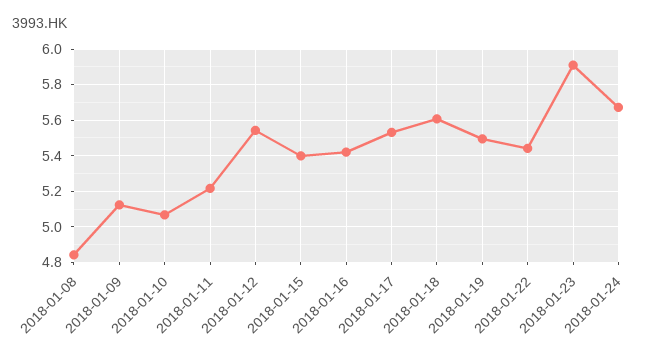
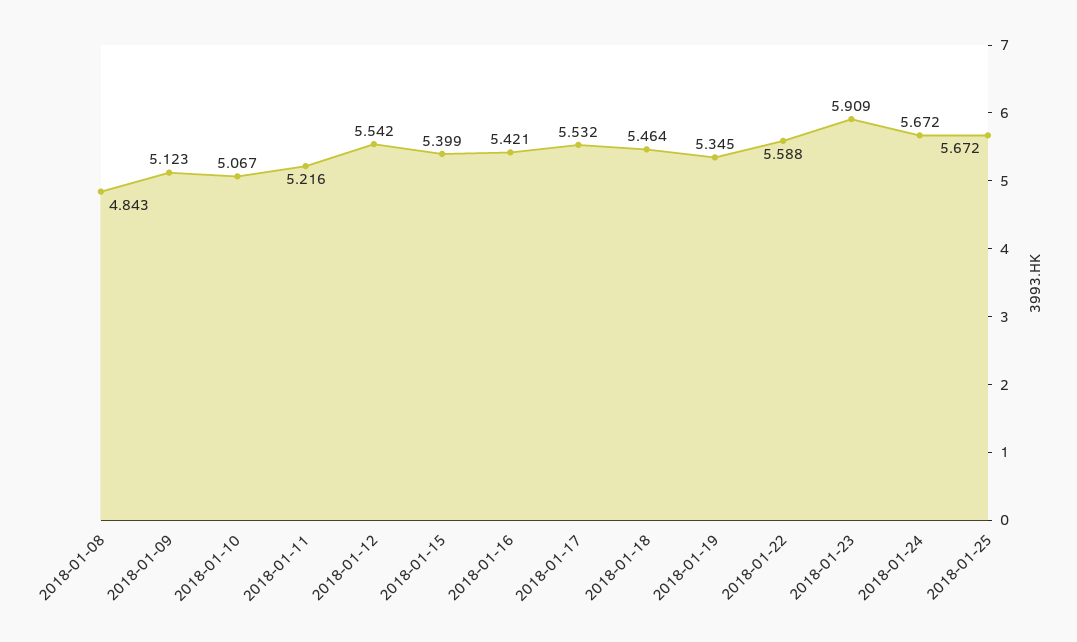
2018-01-18: 5.6 -> 5.464
2018-01-19: 5.5 -> 5.345
2018-01-22: 5.45 -> 5.588
2018-01-25: none -> 5.672

